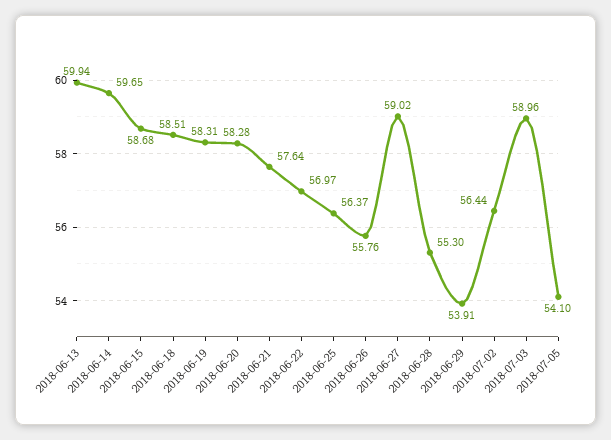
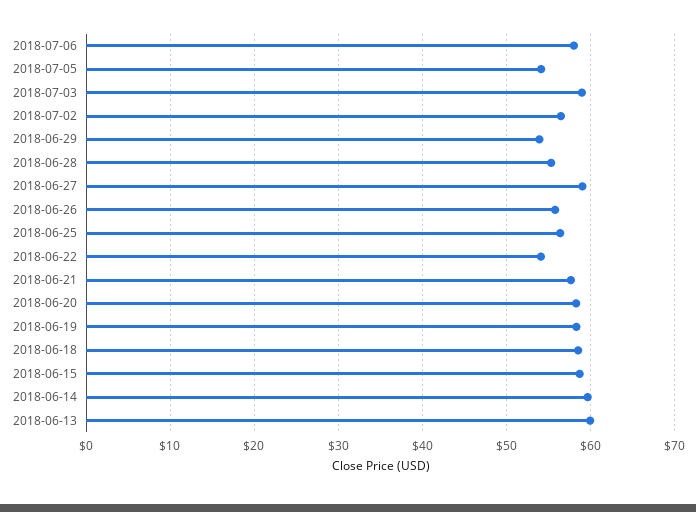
2018-06-22: 56.97 -> 54
2018-07-06: none -> 58

